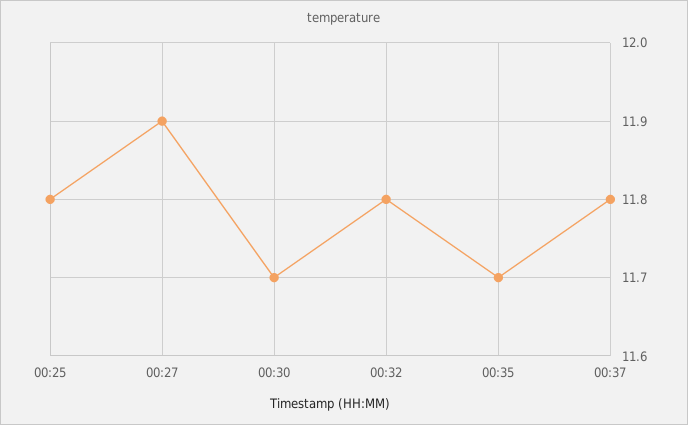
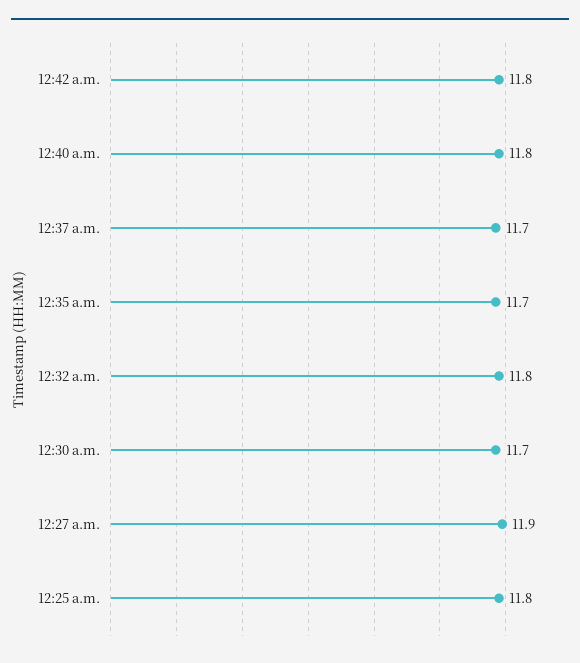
00:37: 11.8 -> 11.7
12:42 a.m.: none -> 11.8
12:40 a.m.: none -> 11.8

